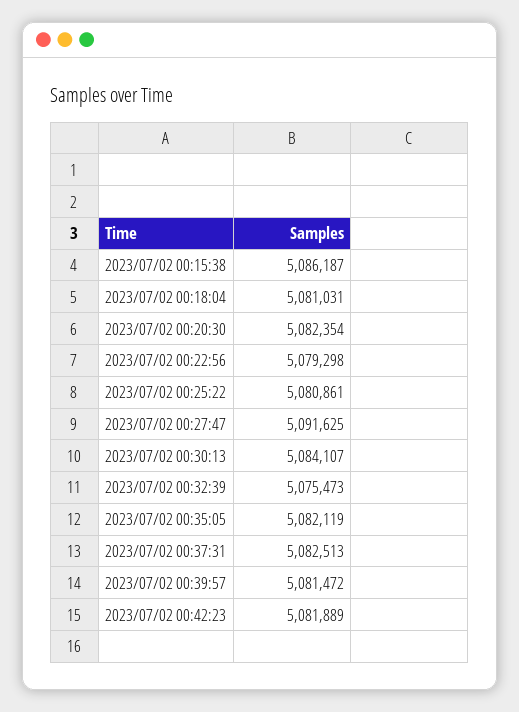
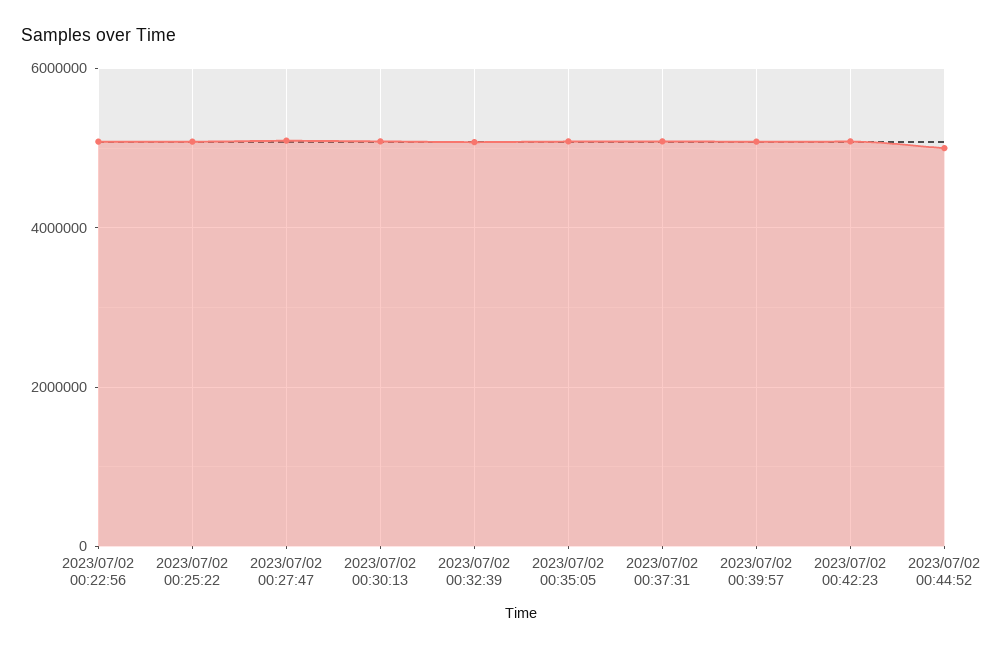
2023/07/02 00:15:38: 5086187 -> none
2023/07/02 00:18:04: 5081031 -> none
2023/07/02 00:20:30: 5082354 -> none
2023/07/02 00:44:52: none -> 5000000

